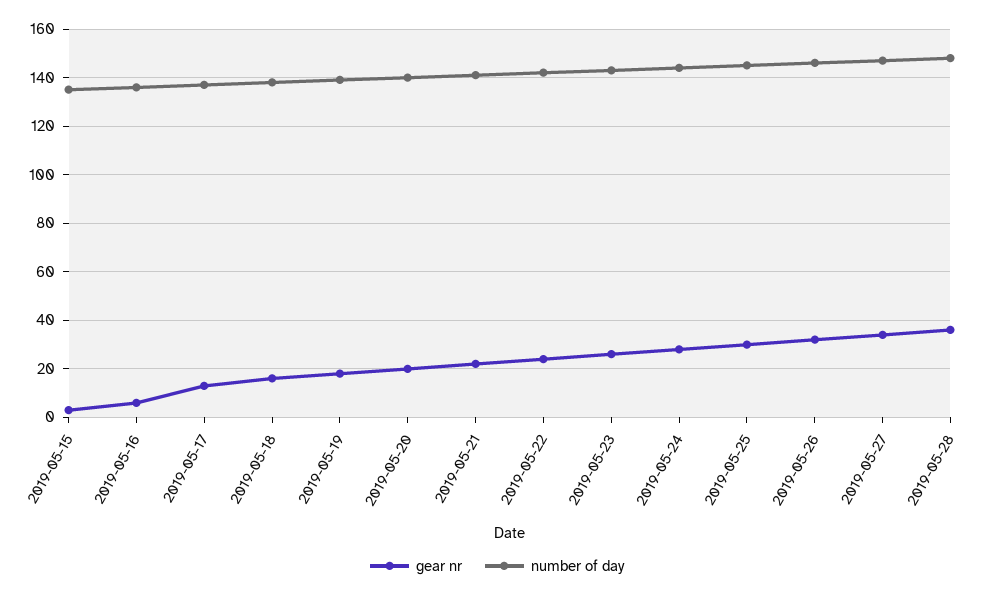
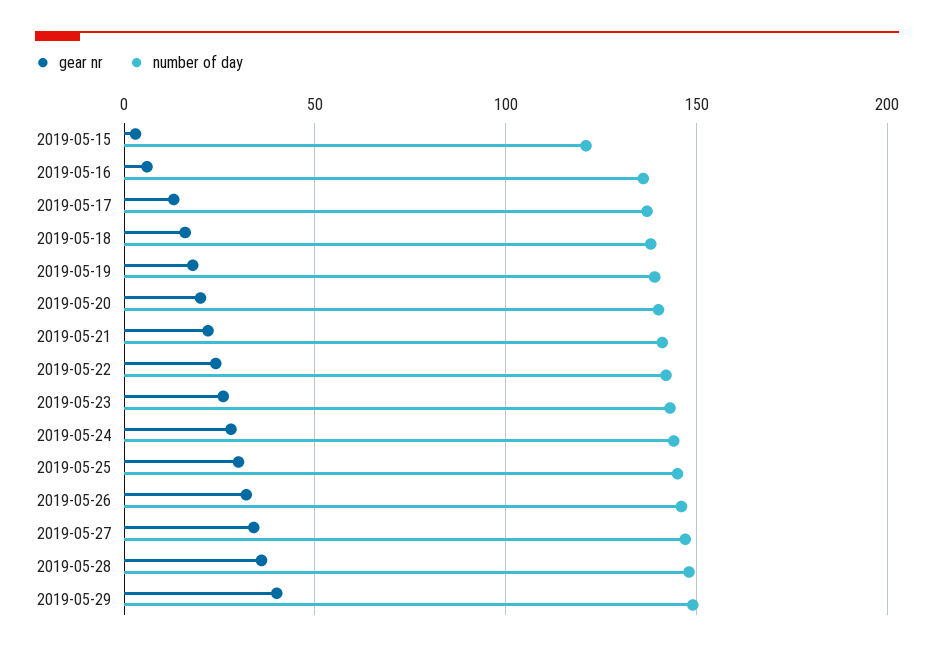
number of day, 2019-05-15: 135 -> 120
gear nr, 2019-05-29: none -> 40
number of day, 2019-05-29: none -> 150

